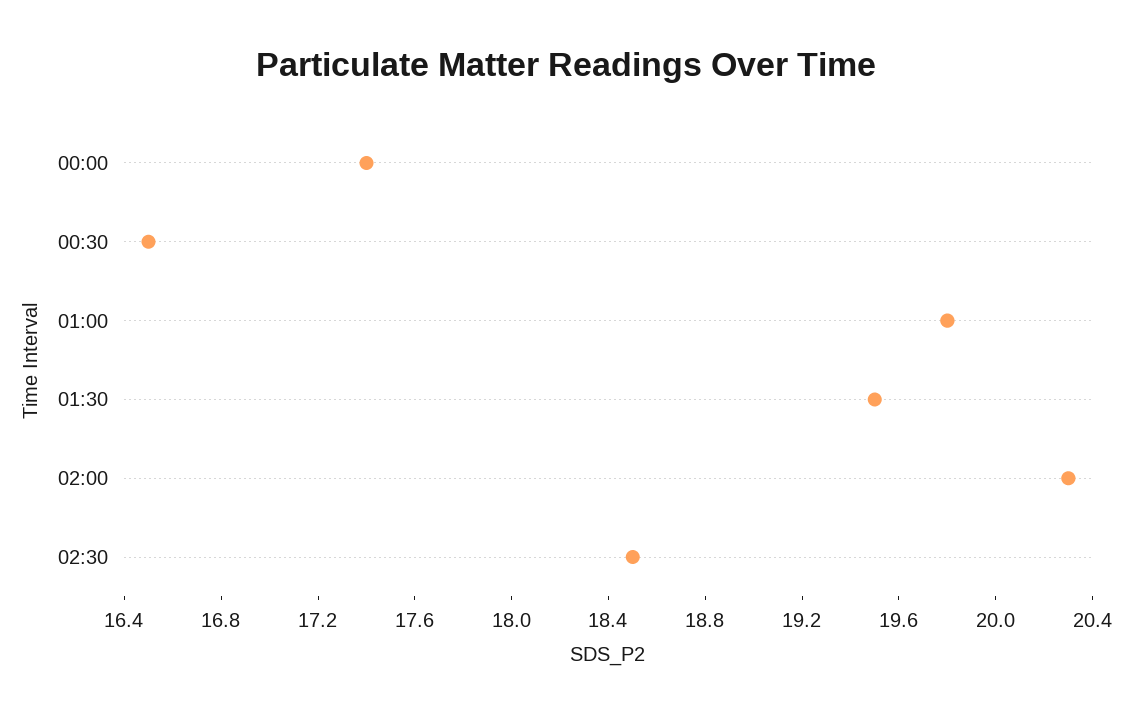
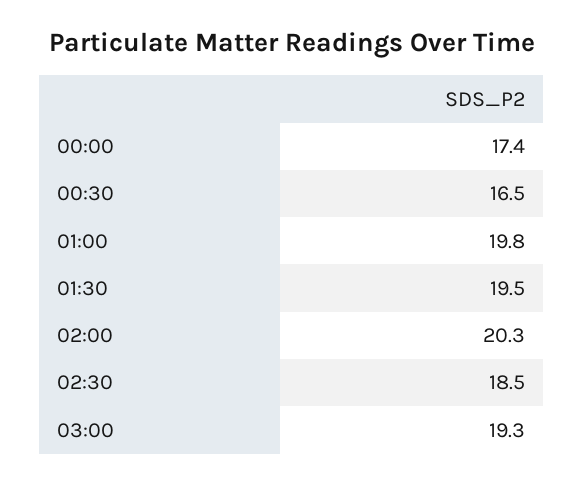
03:00: none -> 19.3

